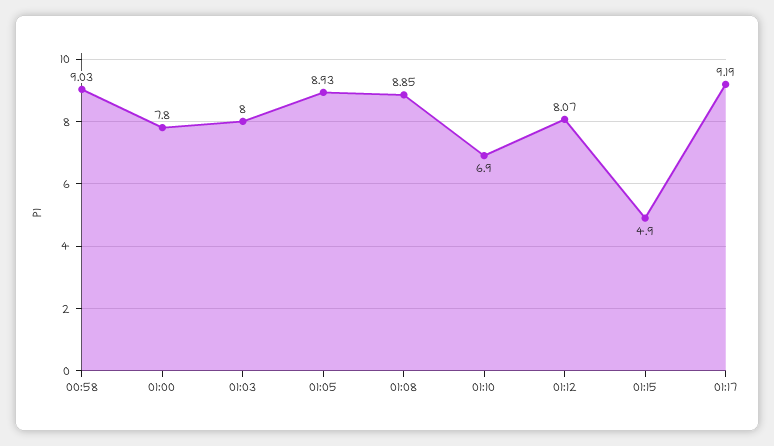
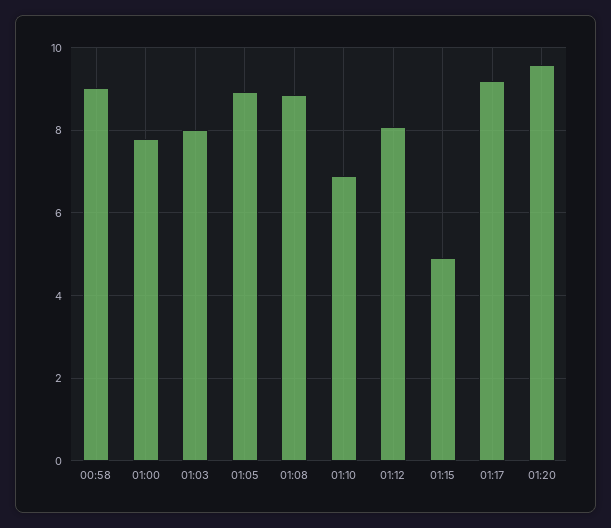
01:20: none -> 9.6

